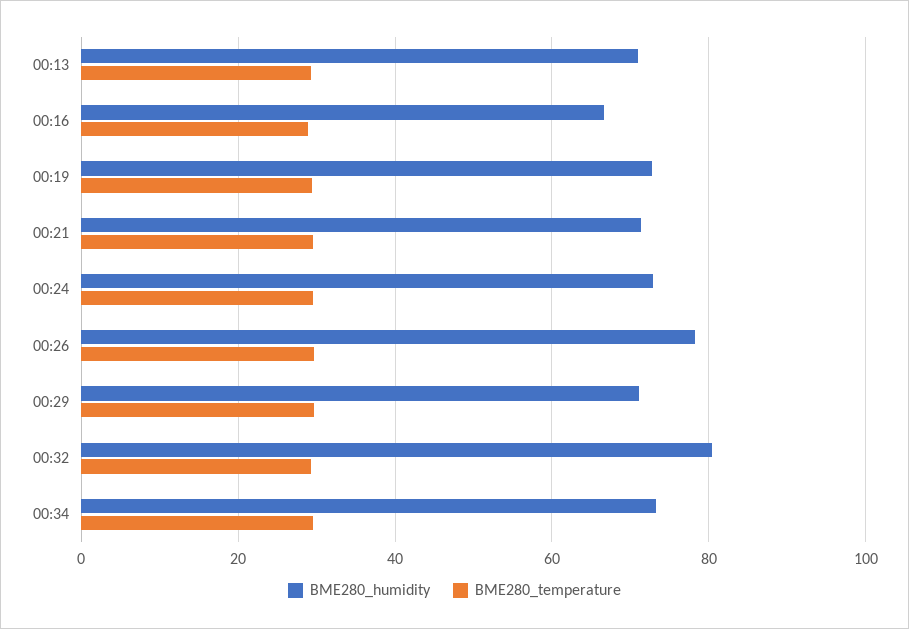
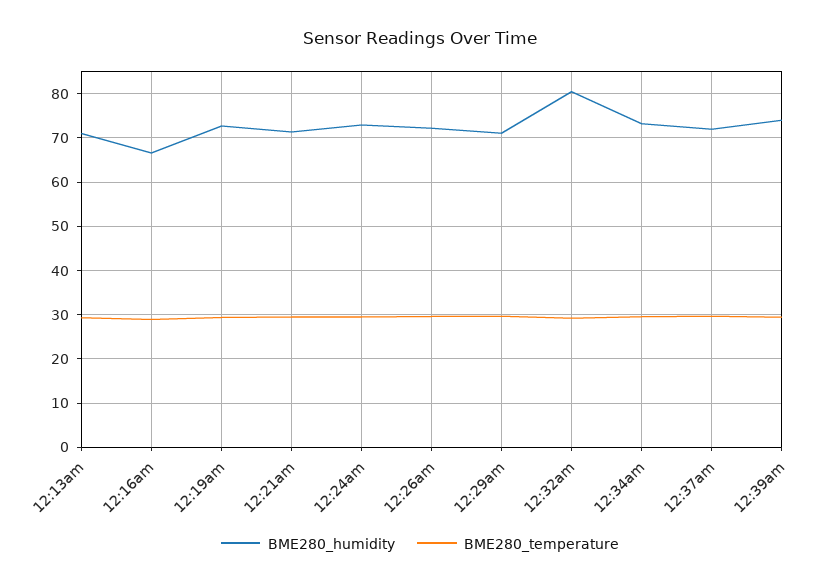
BME280_humidity, 00:26: 78 -> 72
BME280_humidity, 12:37am: none -> 72
BME280_temperature, 12:37am: none -> 30
BME280_humidity, 12:39am: none -> 74
BME280_temperature, 12:39am: none -> 30

